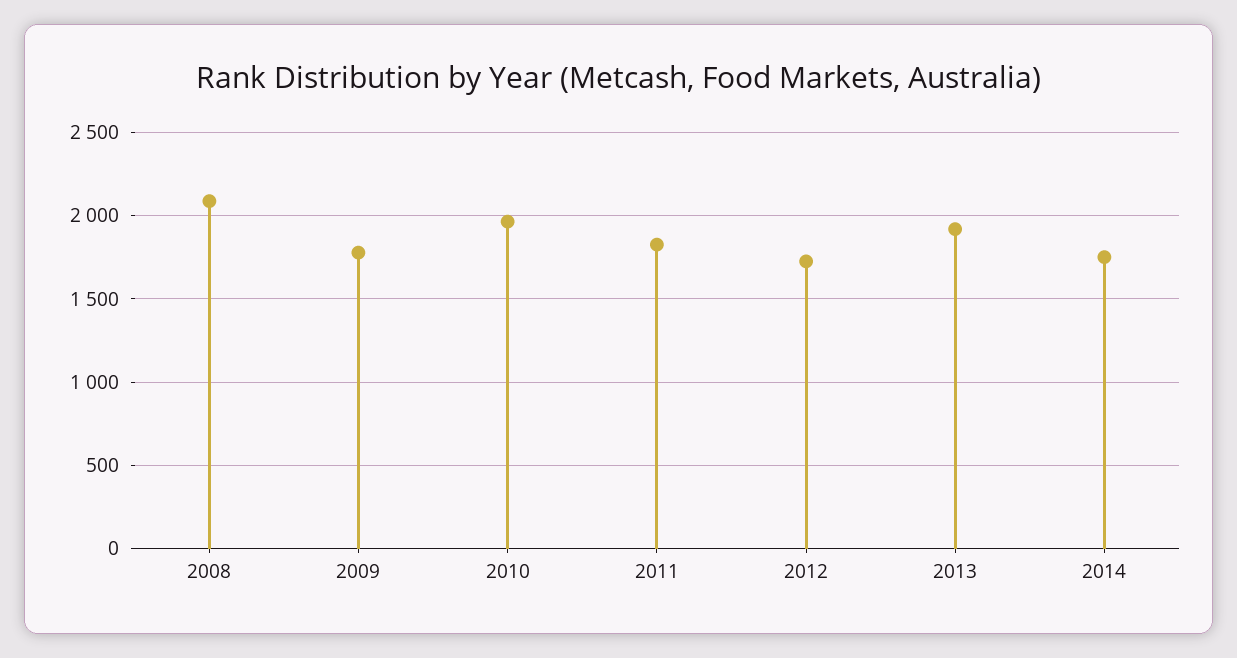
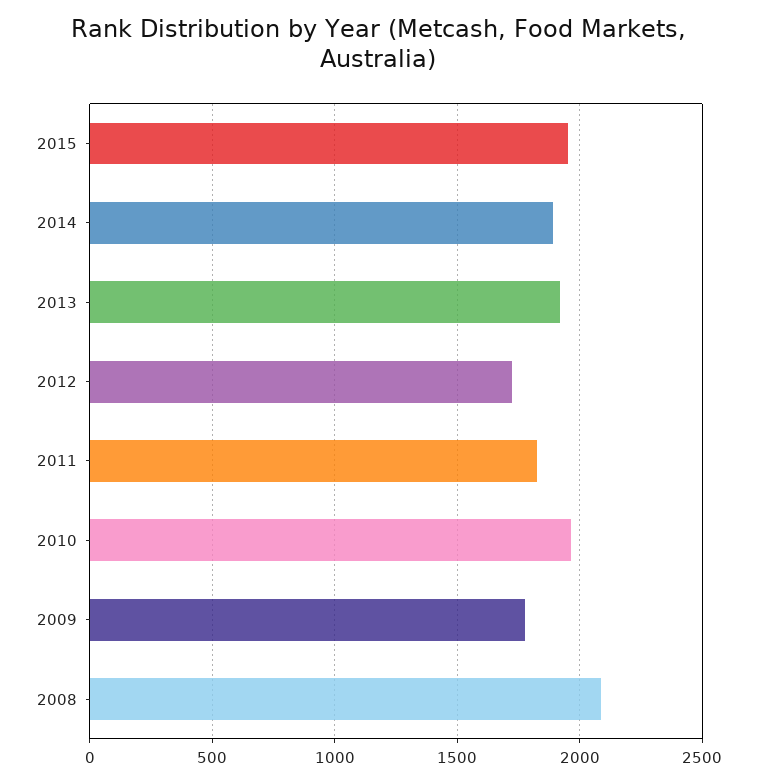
2014: 1750 -> 1900
2015: none -> 1950

